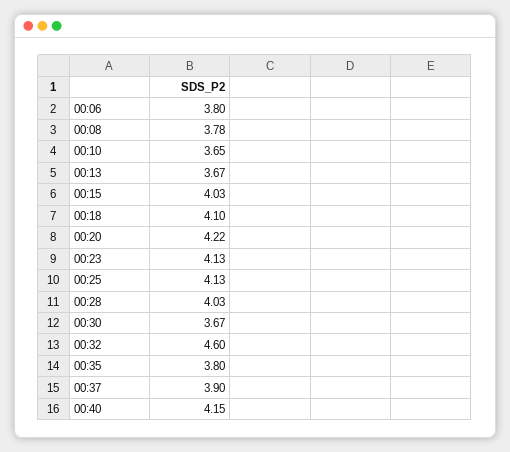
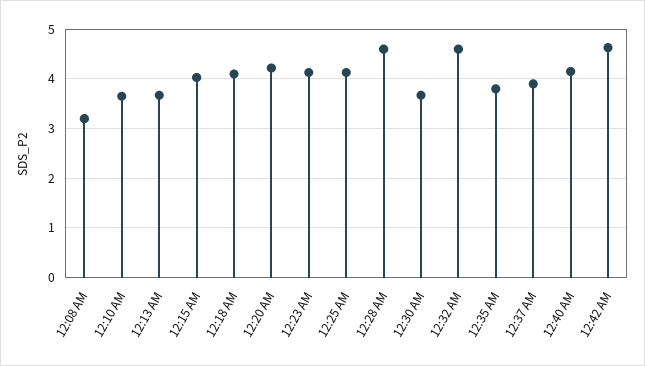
00:06: 3.8 -> none
00:08: 3.78 -> 3.2
00:28: 4.03 -> 4.6
12:42 AM: none -> 4.6

